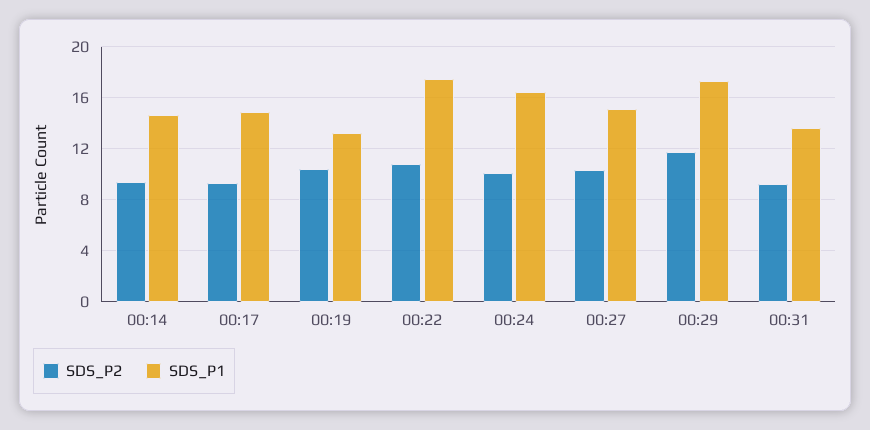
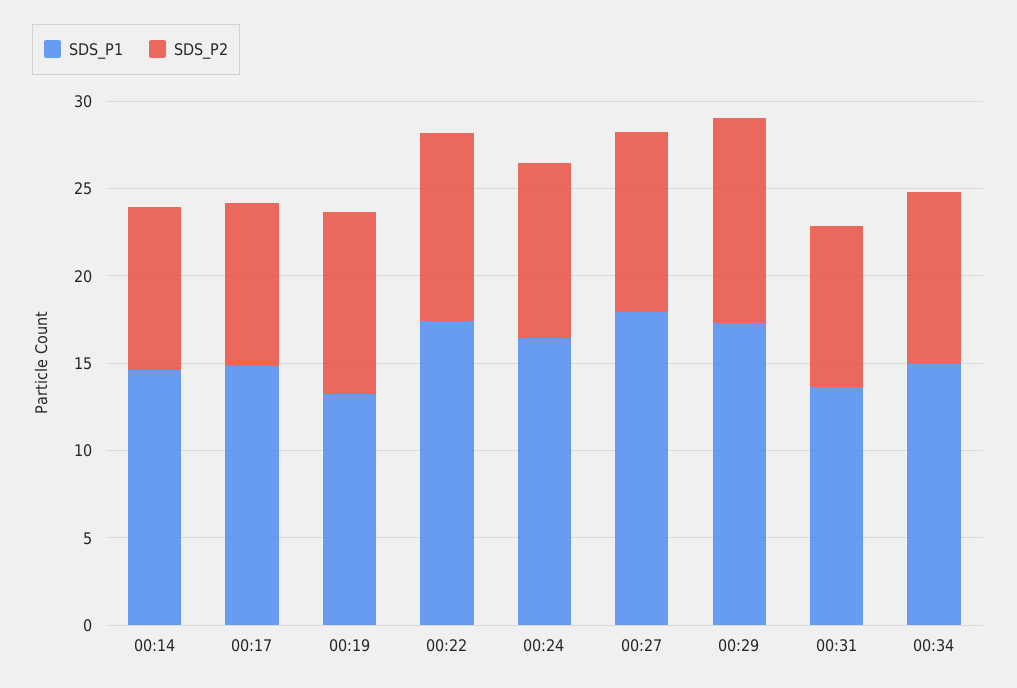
SDS_P1, 00:27: 15 -> 18
SDS_P1, 00:34: none -> 15
SDS_P2, 00:34: none -> 10

